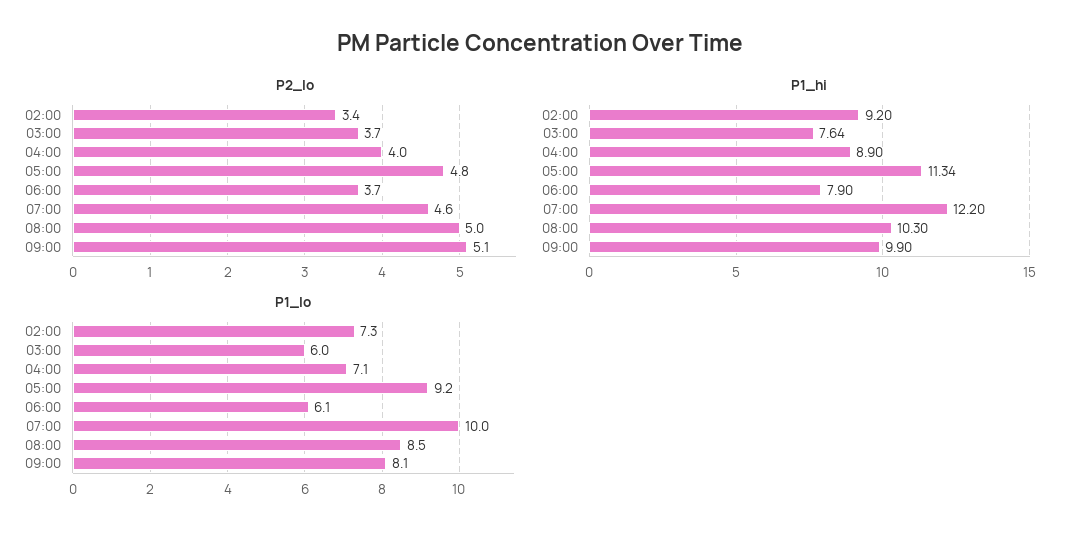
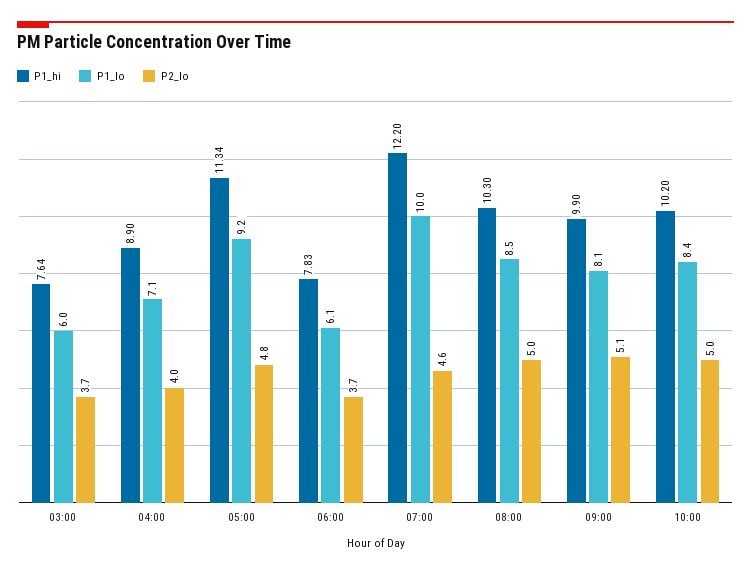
P2_lo, 02:00: 3.4 -> none
P1_hi, 02:00: 9.2 -> none
P1_hi, 06:00: 7.9 -> 7.83
P1_lo, 02:00: 7.3 -> none
P1_hi, 10:00: none -> 10.2
P1_lo, 10:00: none -> 8.4
P2_lo, 10:00: none -> 5

